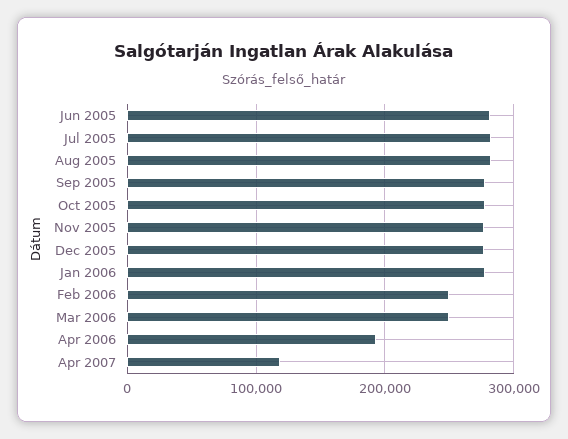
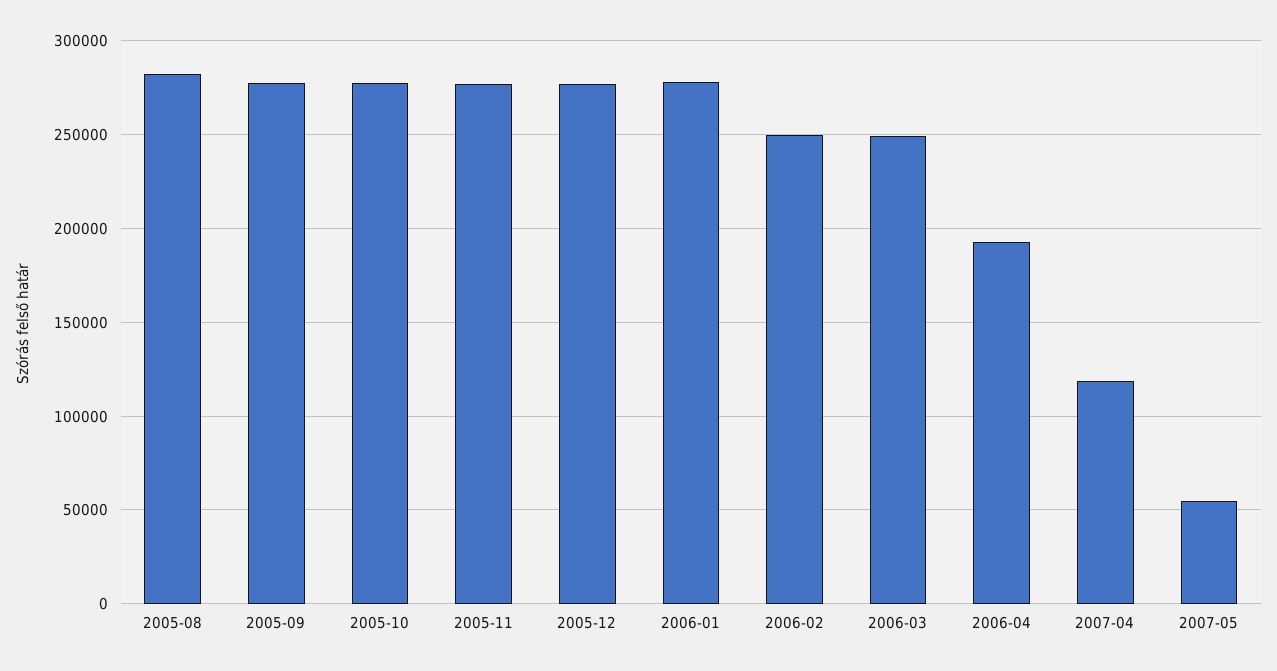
Jun 2005: 280000 -> none
Jul 2005: 280000 -> none
2007-05: none -> 55000

